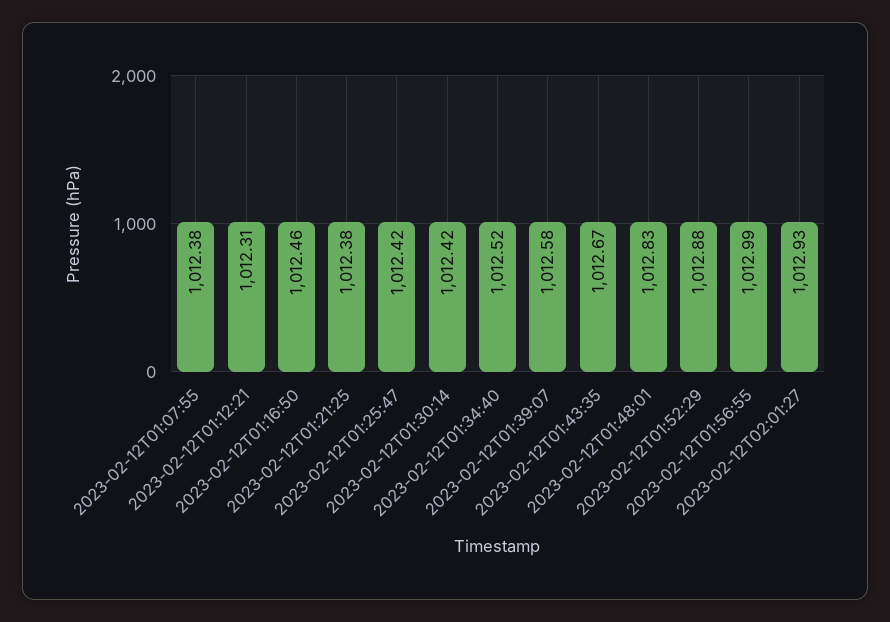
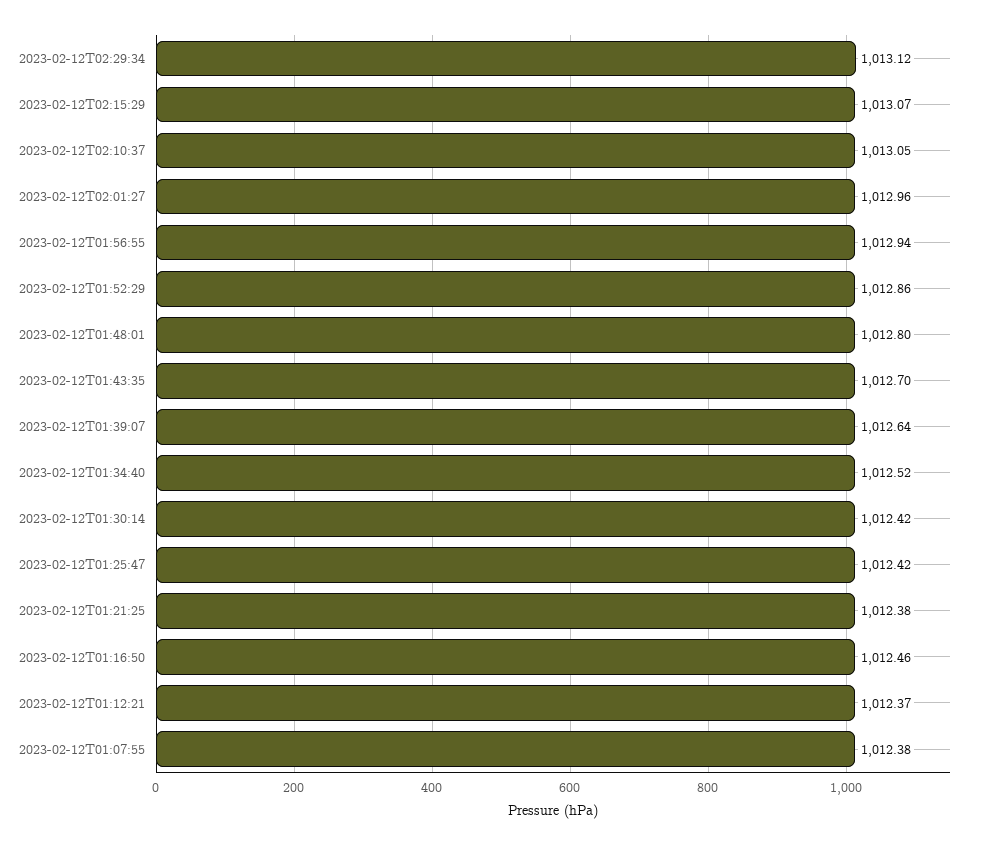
2023-02-12T01:12:21: 1012.31 -> 1012.37
2023-02-12T01:39:07: 1012.58 -> 1012.64
2023-02-12T01:43:35: 1012.67 -> 1012.7
2023-02-12T01:48:01: 1012.83 -> 1012.8
2023-02-12T01:52:29: 1012.88 -> 1012.86
2023-02-12T01:56:55: 1012.99 -> 1012.94
2023-02-12T02:01:27: 1012.93 -> 1012.96
2023-02-12T02:29:34: none -> 1013.12
2023-02-12T02:15:29: none -> 1013.07
2023-02-12T02:10:37: none -> 1013.05

